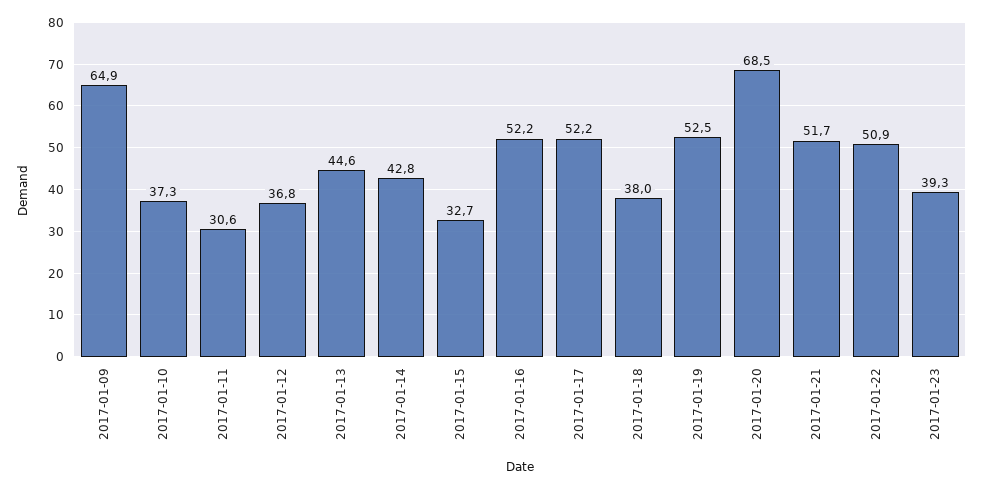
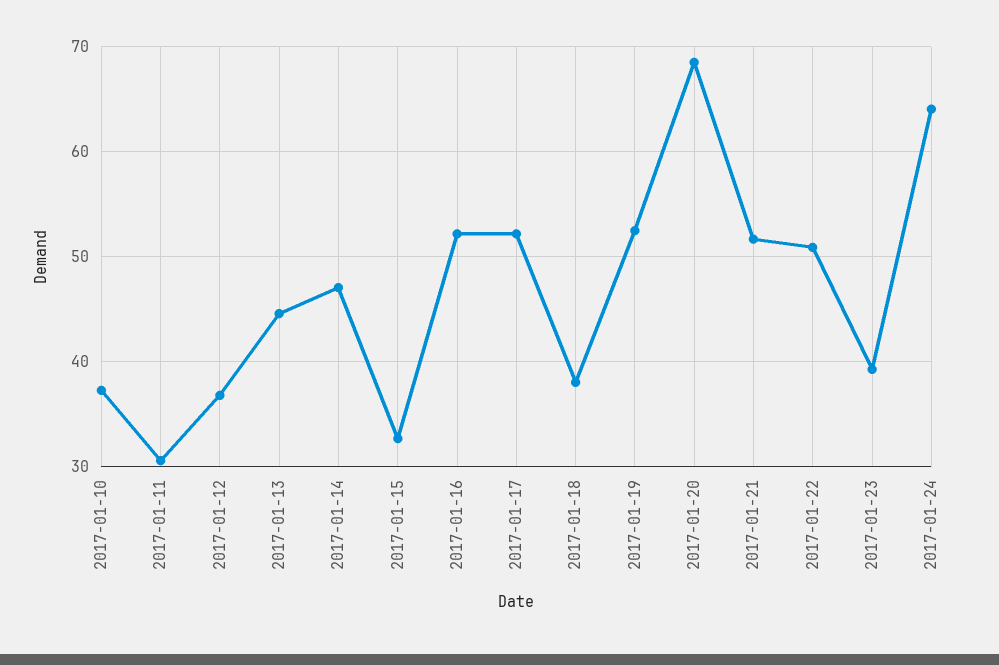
2017-01-09: 64.9 -> none
2017-01-14: 42.8 -> 47
2017-01-24: none -> 64

